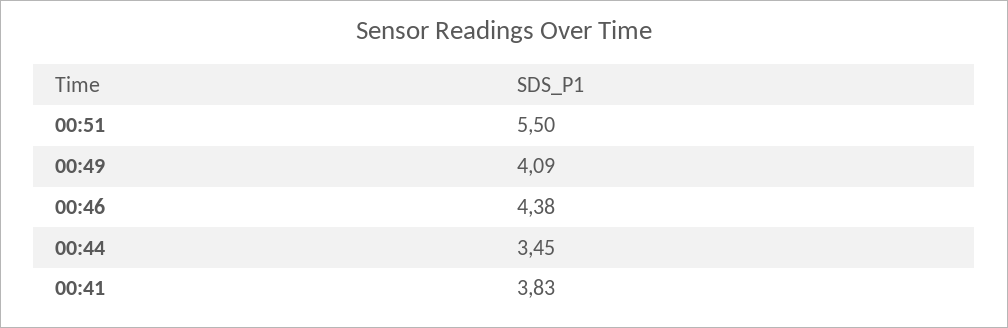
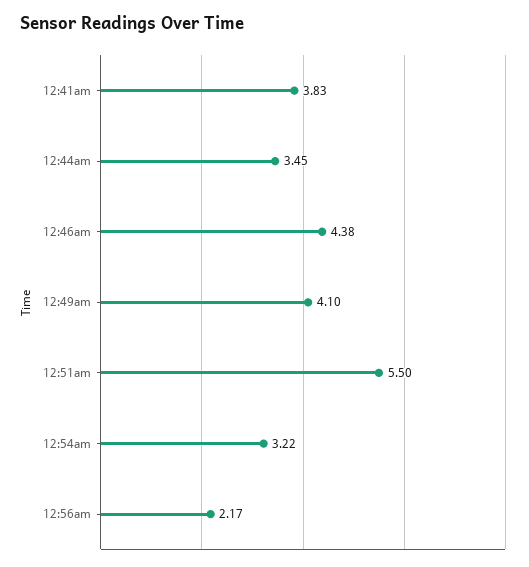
00:49: 4.09 -> 4.1
12:54am: none -> 3.22
12:56am: none -> 2.17

